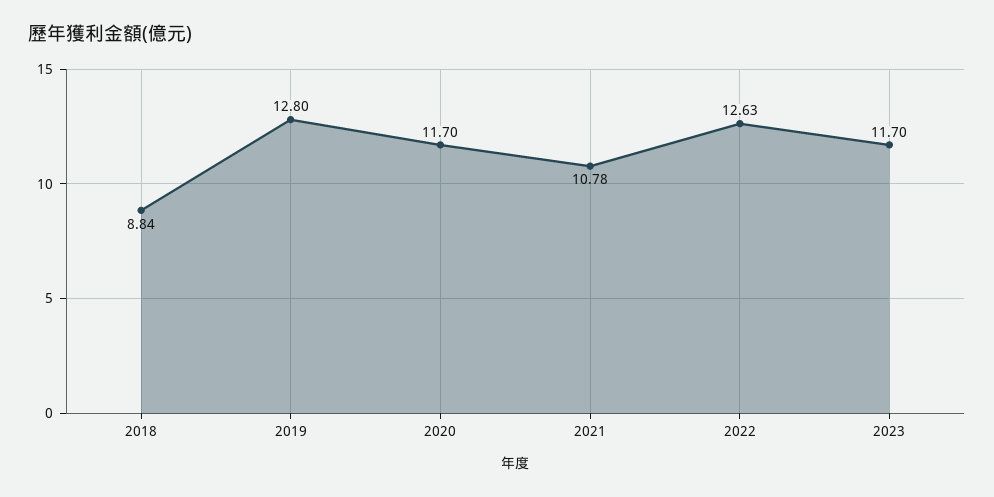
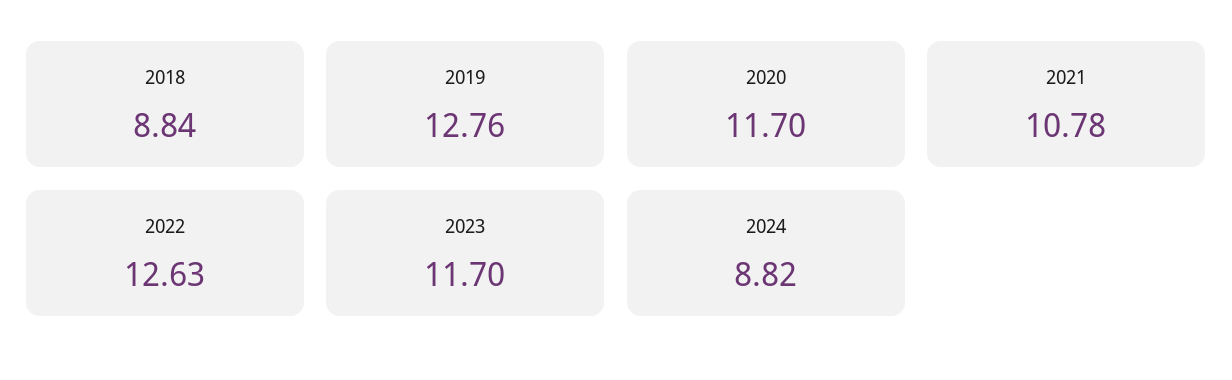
2019: 12.8 -> 12.76
2024: none -> 8.82

